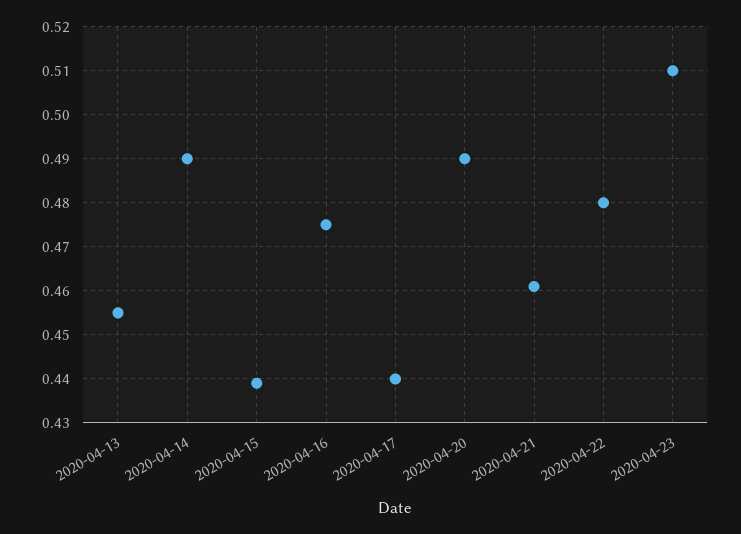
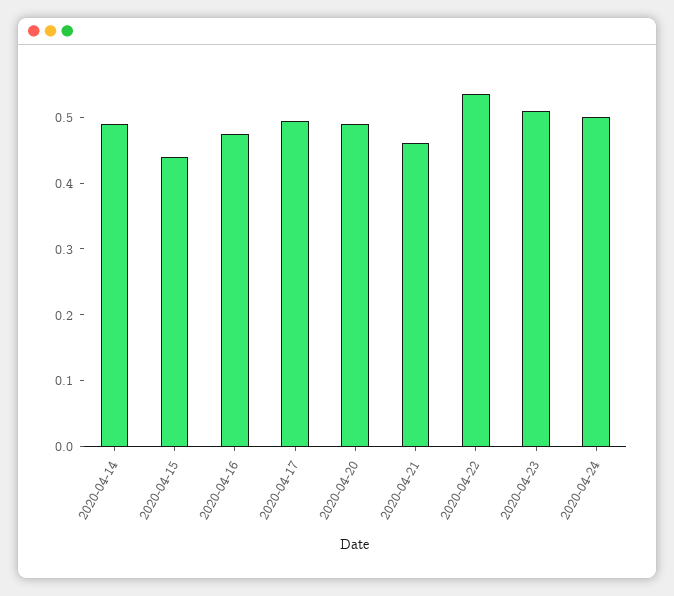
2020-04-13: 0.455 -> none
2020-04-17: 0.44 -> 0.5
2020-04-22: 0.48 -> 0.54
2020-04-24: none -> 0.5

